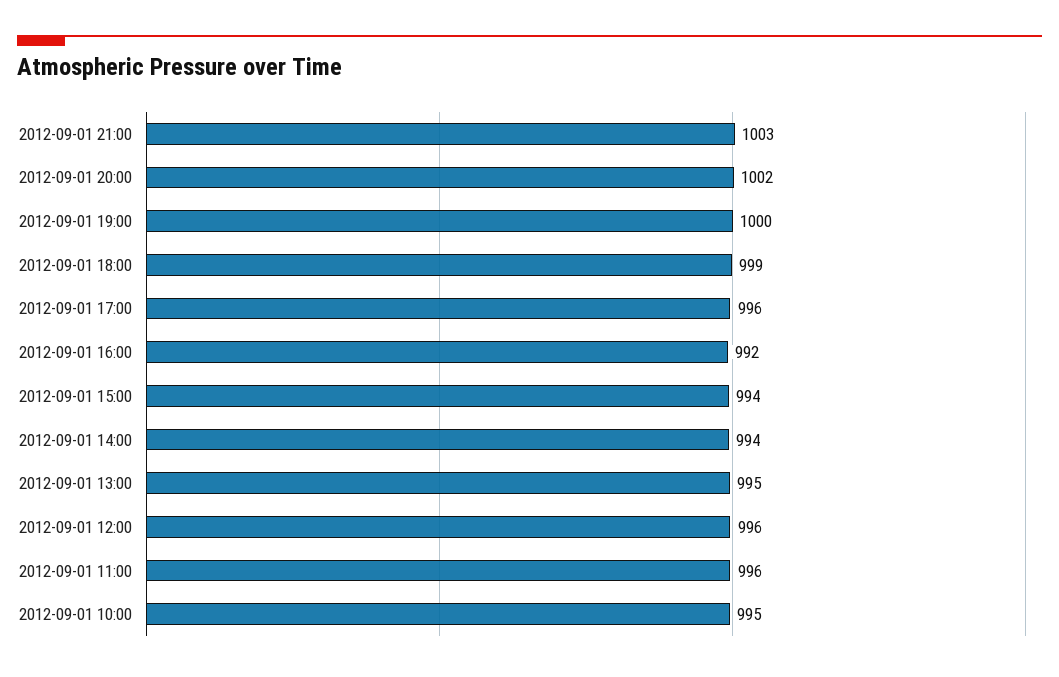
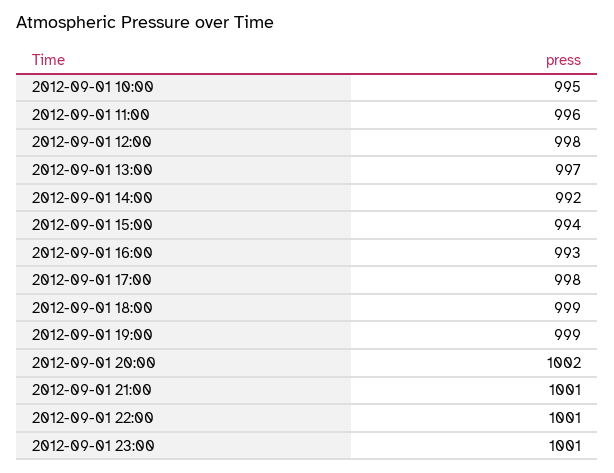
2012-09-01 21:00: 1003 -> 1001
2012-09-01 19:00: 1000 -> 999
2012-09-01 17:00: 996 -> 998
2012-09-01 16:00: 992 -> 993
2012-09-01 14:00: 994 -> 992
2012-09-01 13:00: 995 -> 997
2012-09-01 12:00: 996 -> 998
2012-09-01 22:00: none -> 1001
2012-09-01 23:00: none -> 1001

